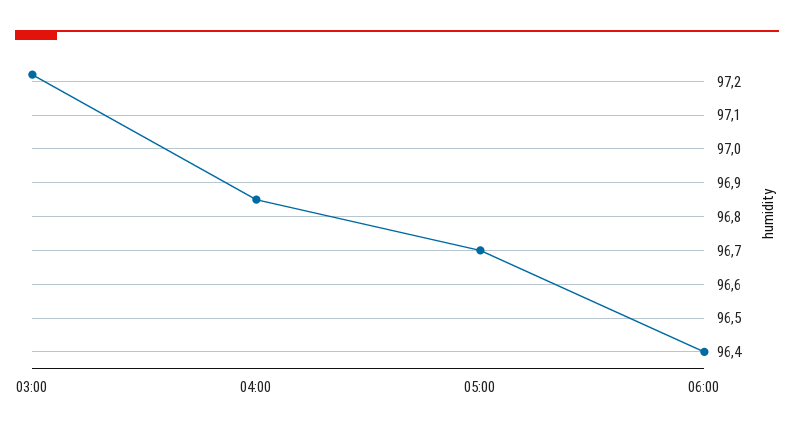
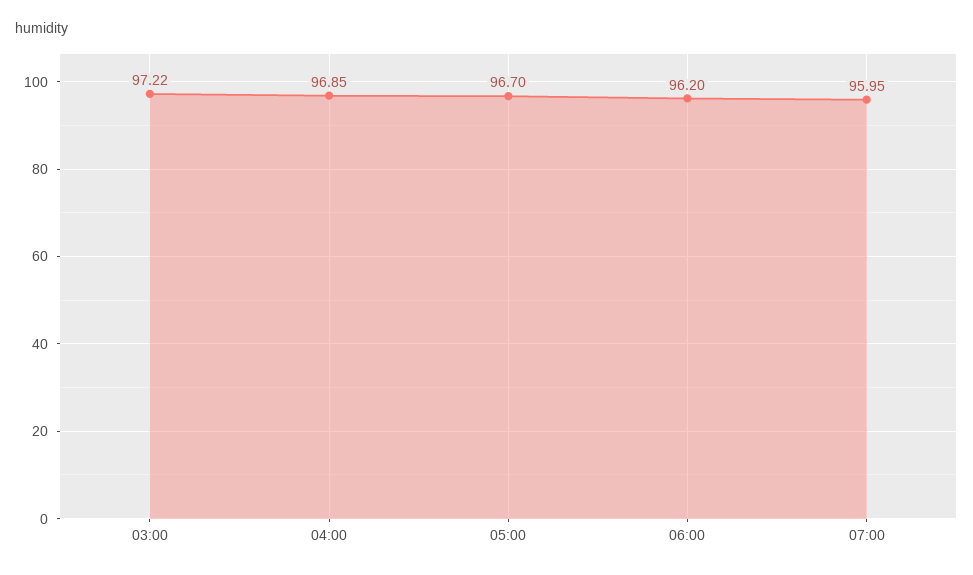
06:00: 96.4 -> 96.2
07:00: none -> 95.95

